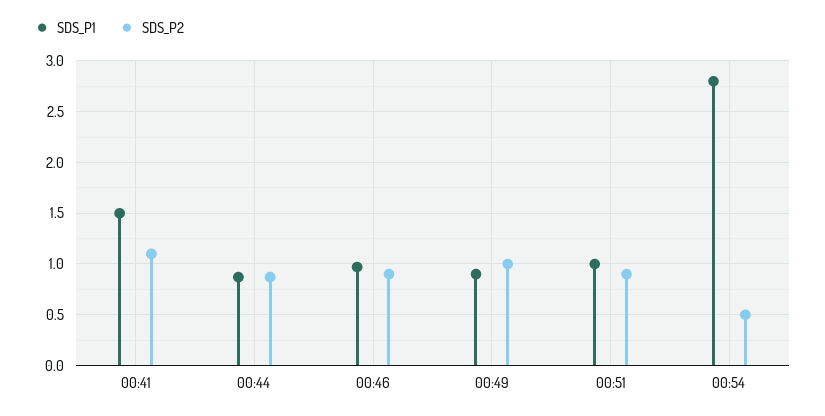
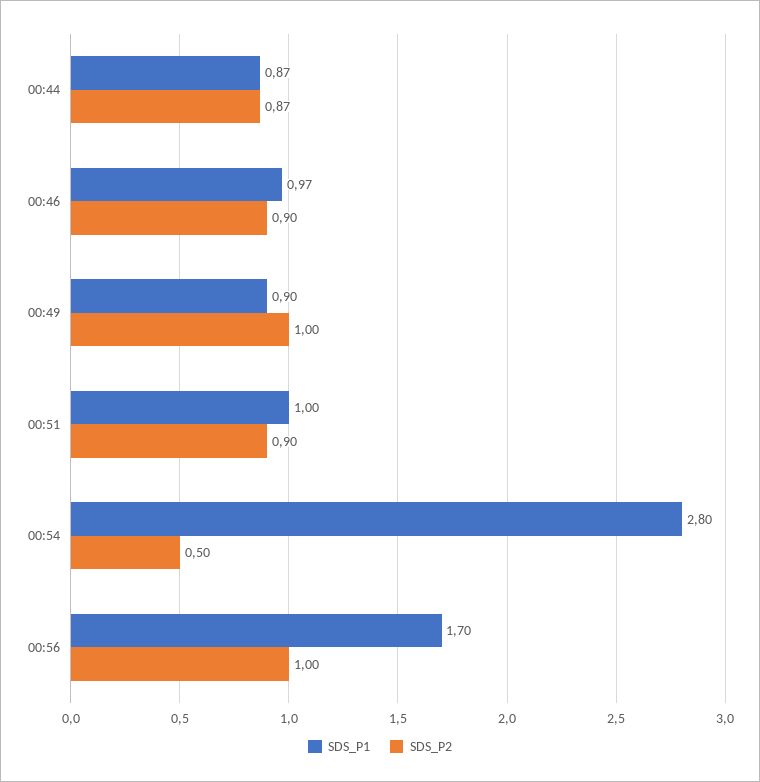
SDS_P1, 00:41: 1.5 -> none
SDS_P2, 00:41: 1.1 -> none
SDS_P1, 00:56: none -> 1.7
SDS_P2, 00:56: none -> 1

